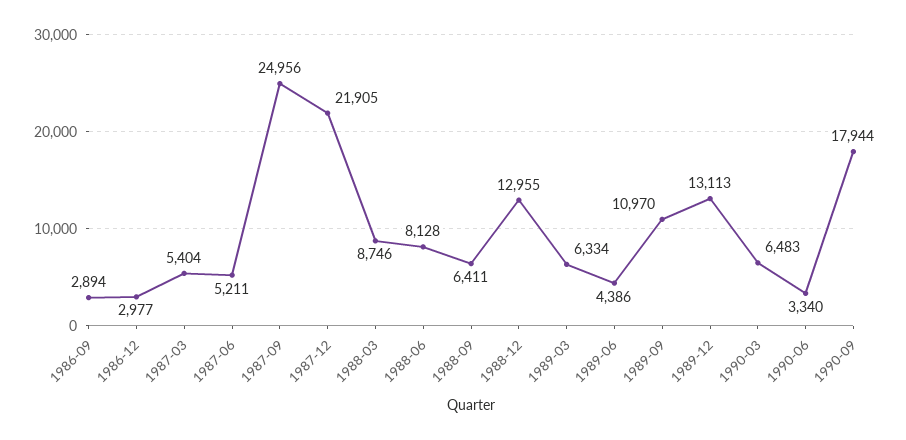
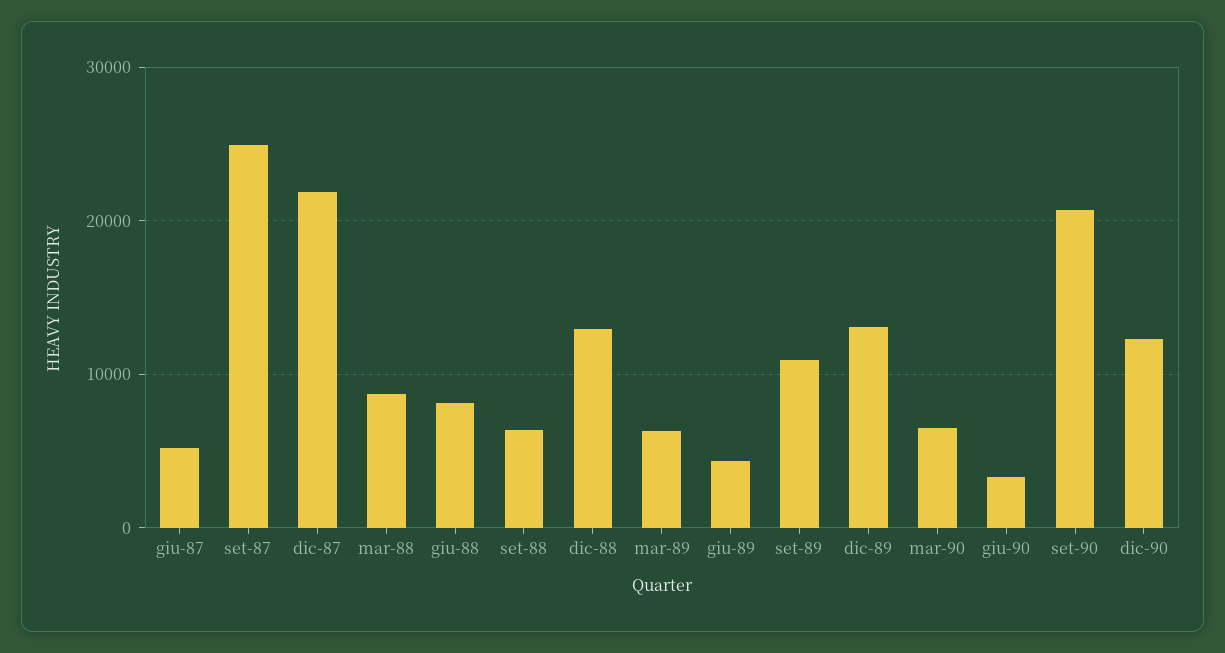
1986-09: 2894 -> none
1986-12: 2977 -> none
1987-03: 5404 -> none
1990-09: 17944 -> 21000
dic-90: none -> 12000

